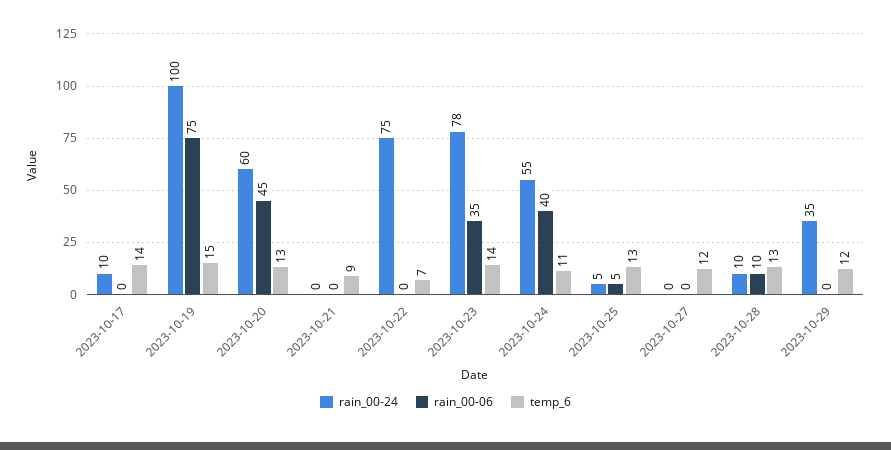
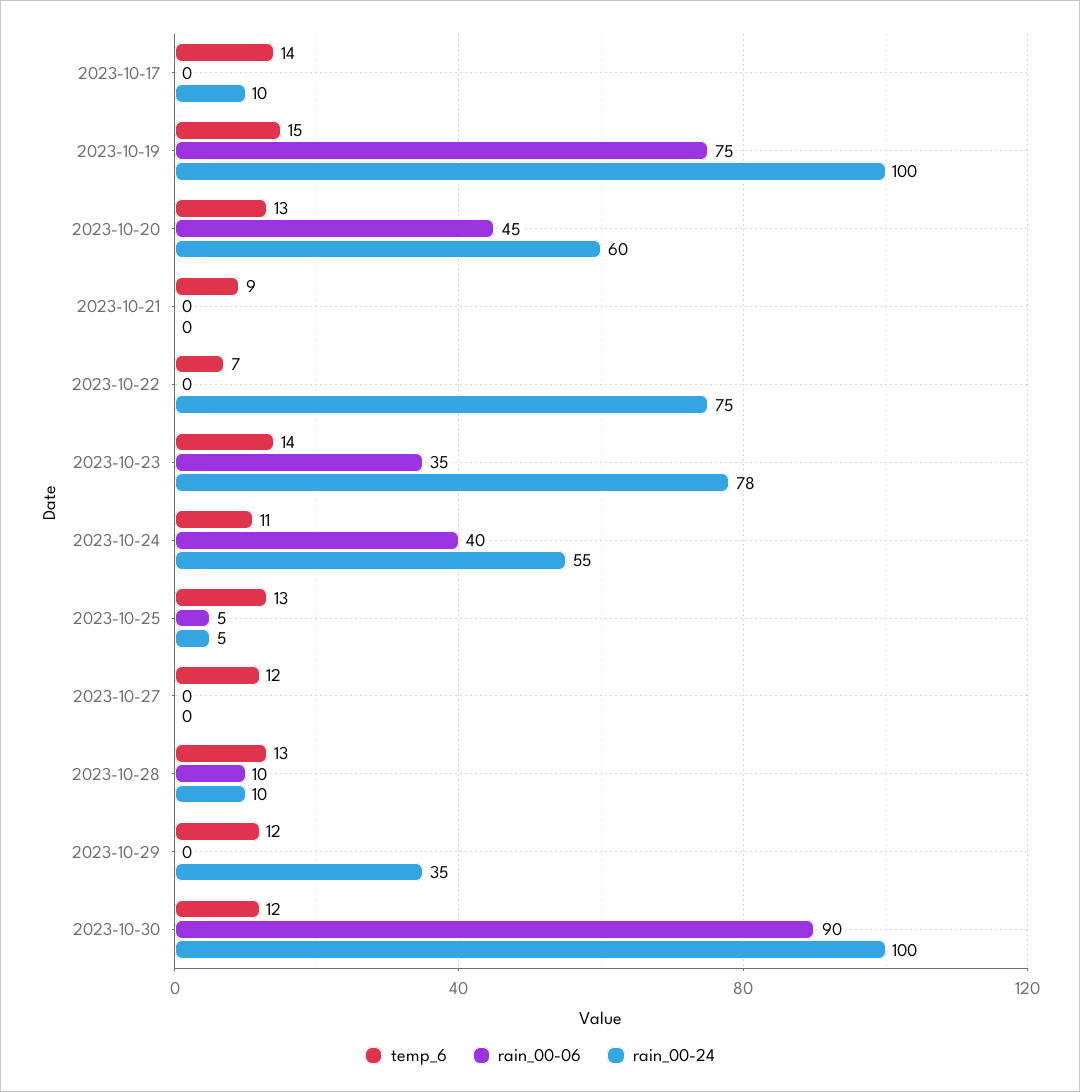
temp_6, 2023-10-30: none -> 12
rain_00-06, 2023-10-30: none -> 90
rain_00-24, 2023-10-30: none -> 100

